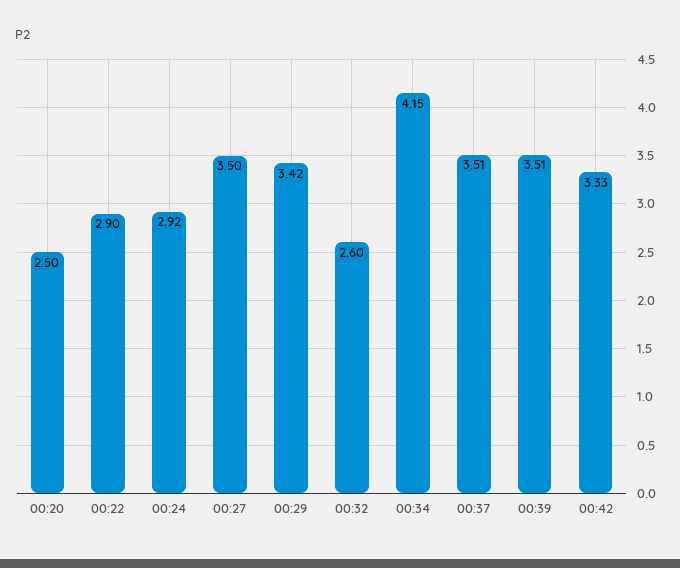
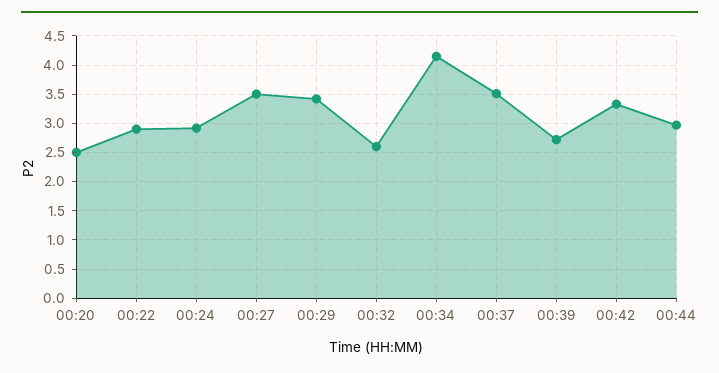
00:39: 3.51 -> 2.75
00:44: none -> 3

